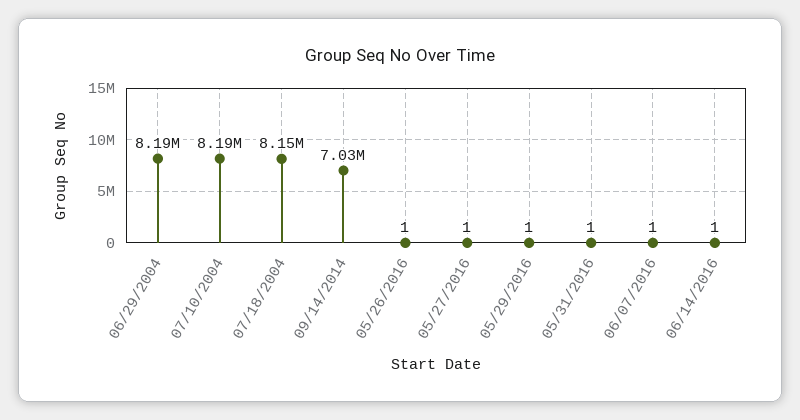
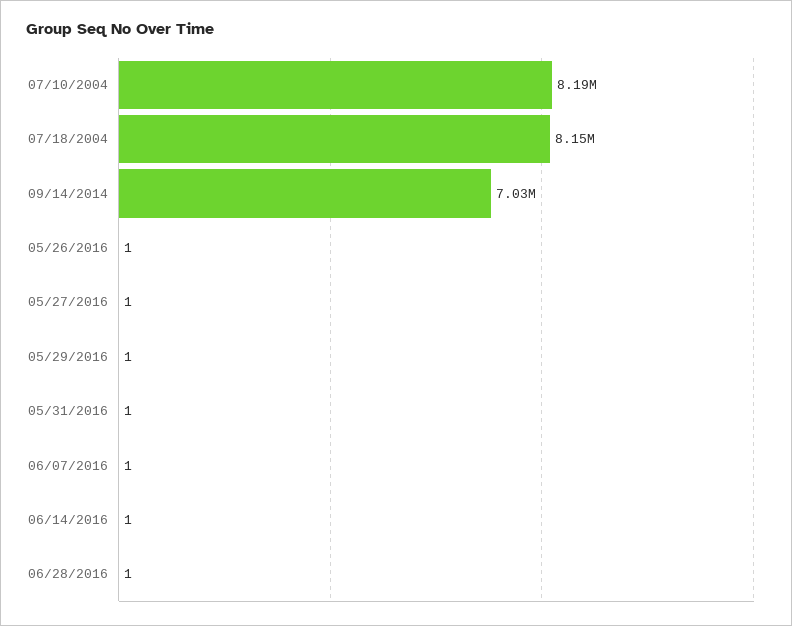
06/29/2004: 8190000 -> none
06/28/2016: none -> 1

